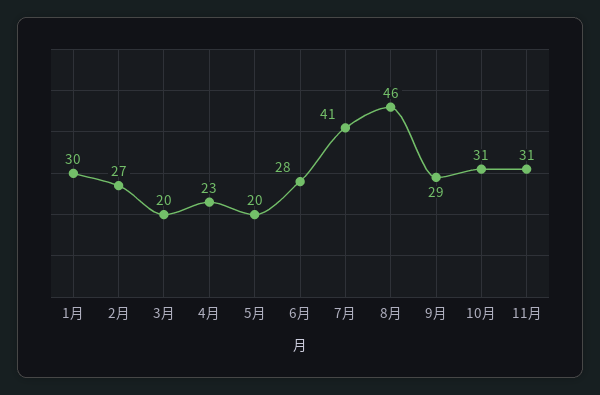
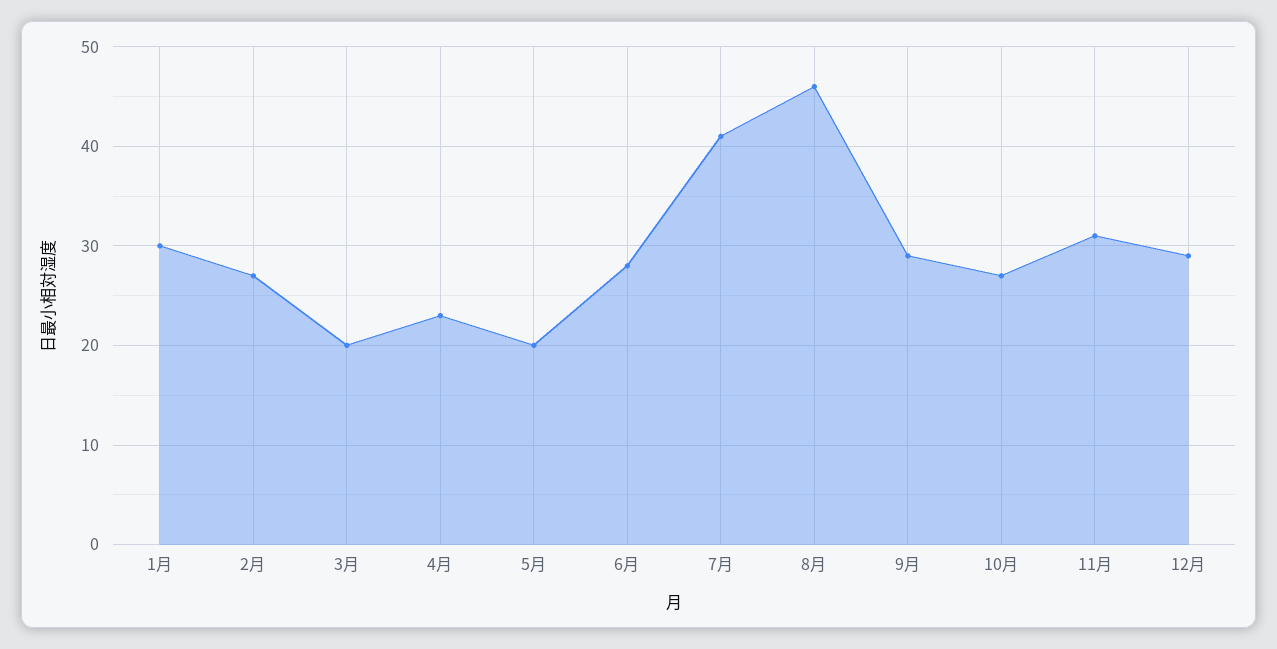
10月: 31 -> 27
12月: none -> 29

